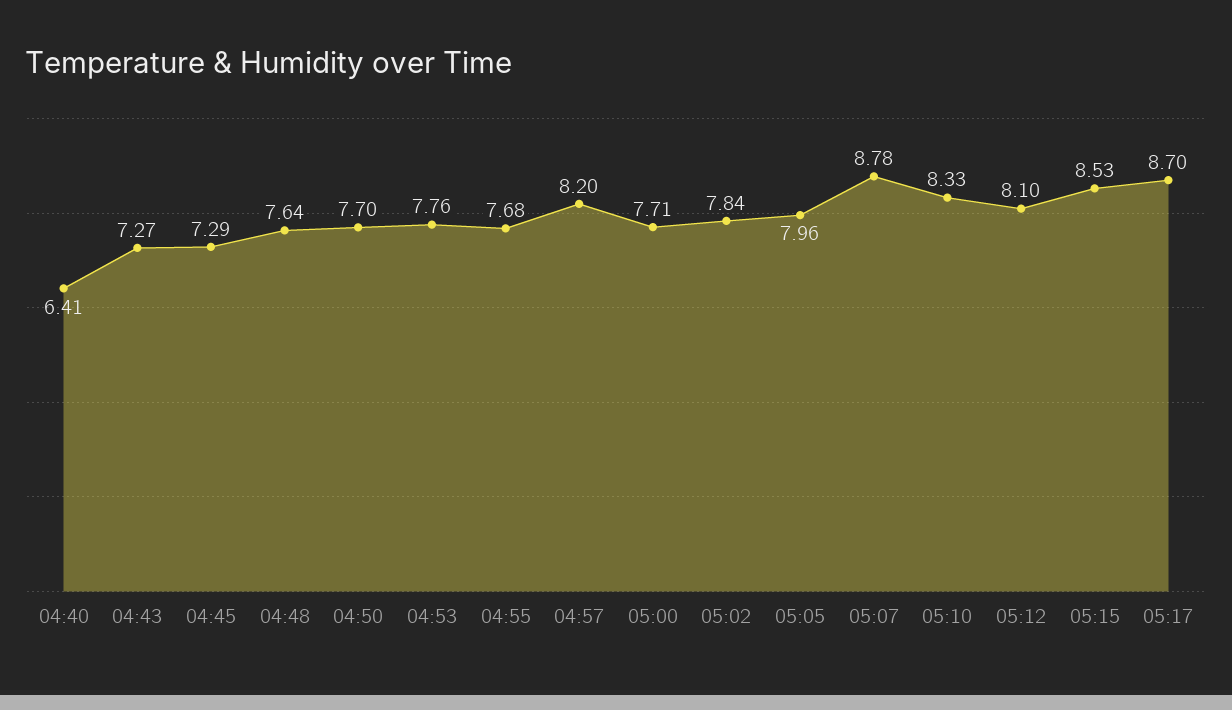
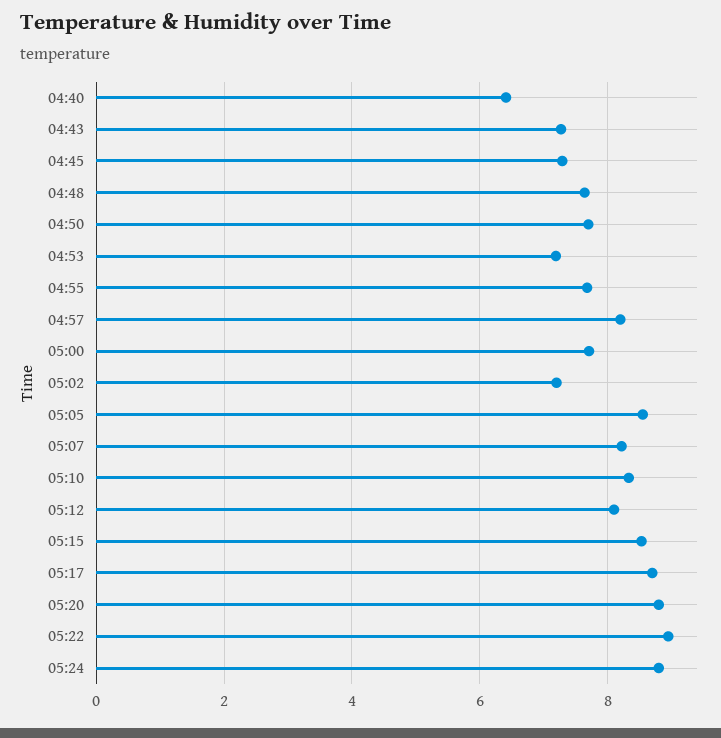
04:53: 7.76 -> 7.2
05:02: 7.84 -> 7.2
05:05: 7.96 -> 8.6
05:07: 8.78 -> 8.2
05:20: none -> 8.8
05:22: none -> 9
05:24: none -> 8.8

